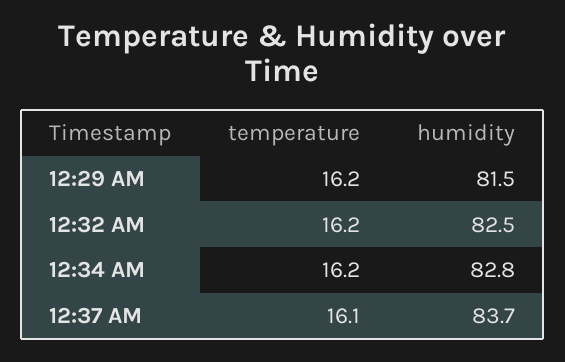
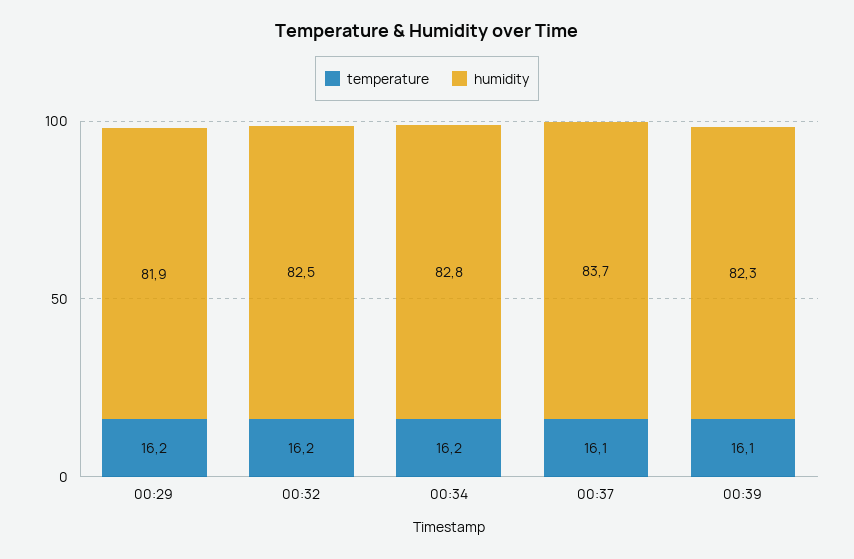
humidity, 12:29 AM: 81.5 -> 81.9
temperature, 00:39: none -> 16.1
humidity, 00:39: none -> 82.3

